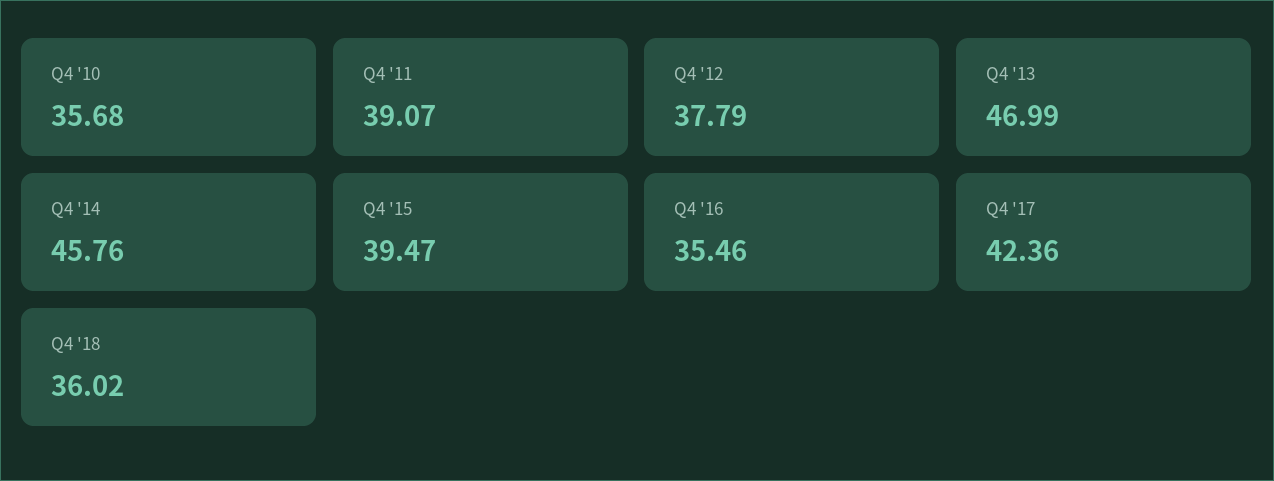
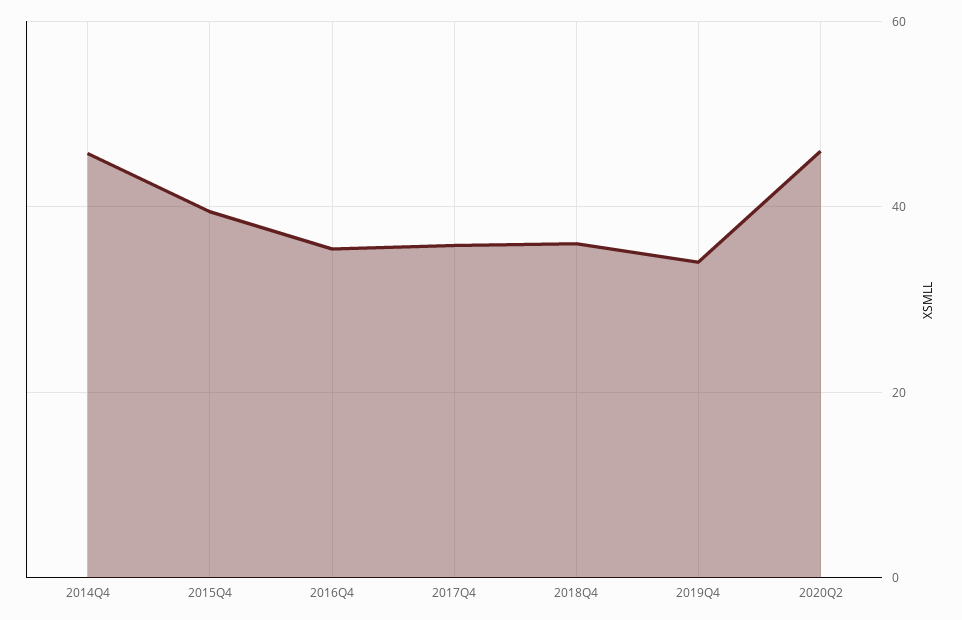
Q4 '10: 35.68 -> none
Q4 '11: 39.07 -> none
Q4 '12: 37.79 -> none
Q4 '13: 46.99 -> none
Q4 '17: 42.36 -> 36
2019Q4: none -> 34
2020Q2: none -> 46

